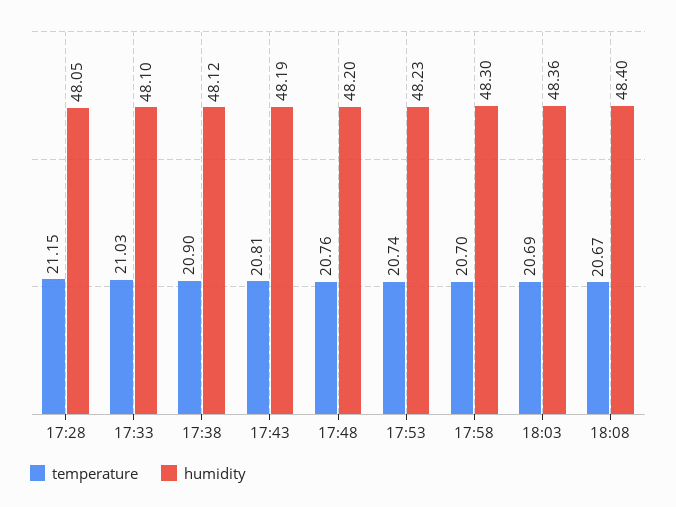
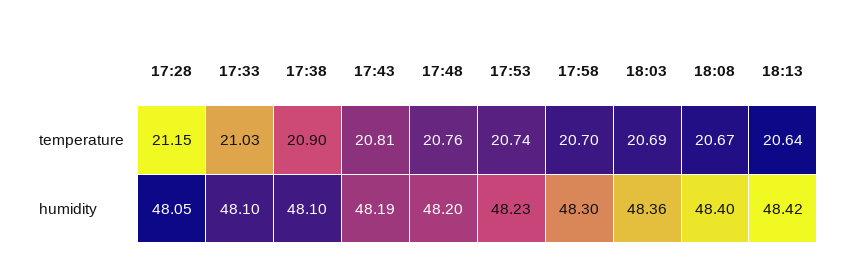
humidity, 17:38: 48.12 -> 48.1
temperature, 18:13: none -> 20.64
humidity, 18:13: none -> 48.42

